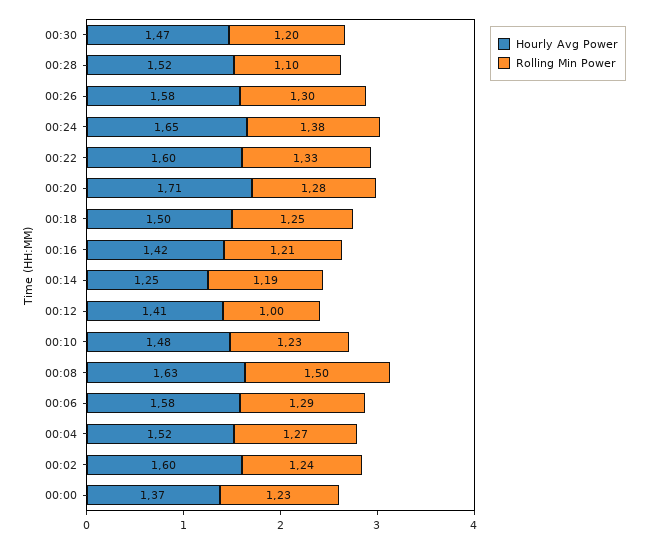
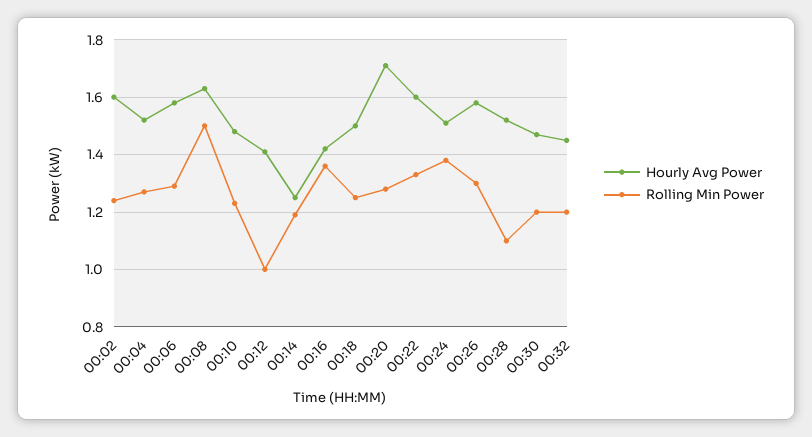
Hourly Avg Power, 00:24: 1.65 -> 1.5
Rolling Min Power, 00:16: 1.21 -> 1.35
Hourly Avg Power, 00:00: 1.37 -> none
Rolling Min Power, 00:00: 1.23 -> none
Hourly Avg Power, 00:32: none -> 1.45
Rolling Min Power, 00:32: none -> 1.2

